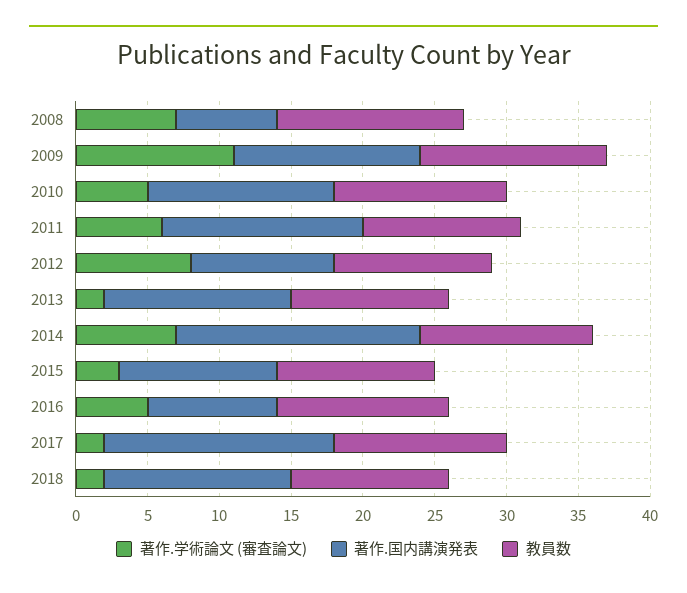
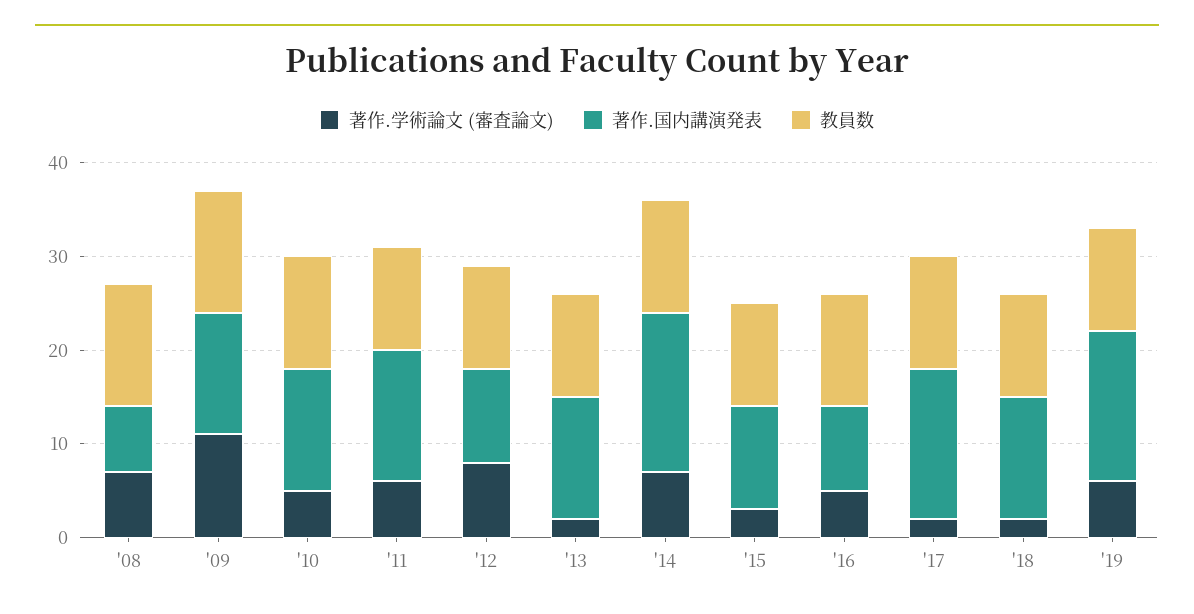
著作.学術論文 (審査論文), '19: none -> 6
著作.国内講演発表, '19: none -> 16
教員数, '19: none -> 11

